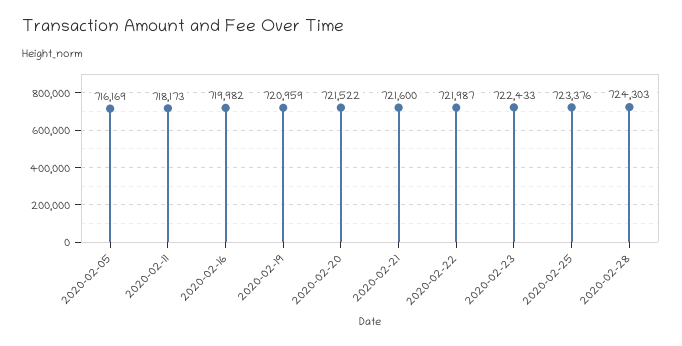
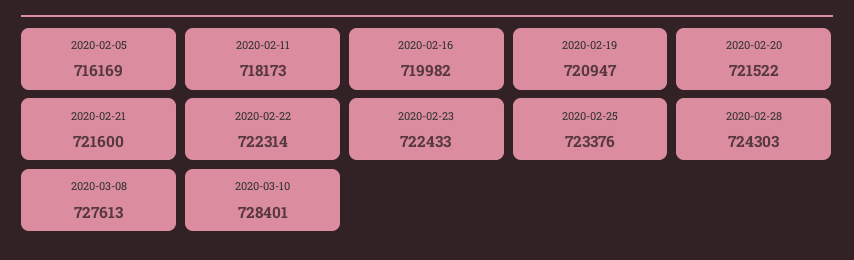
2020-02-19: 720959 -> 720947
2020-02-22: 721987 -> 722314
2020-03-08: none -> 727613
2020-03-10: none -> 728401

